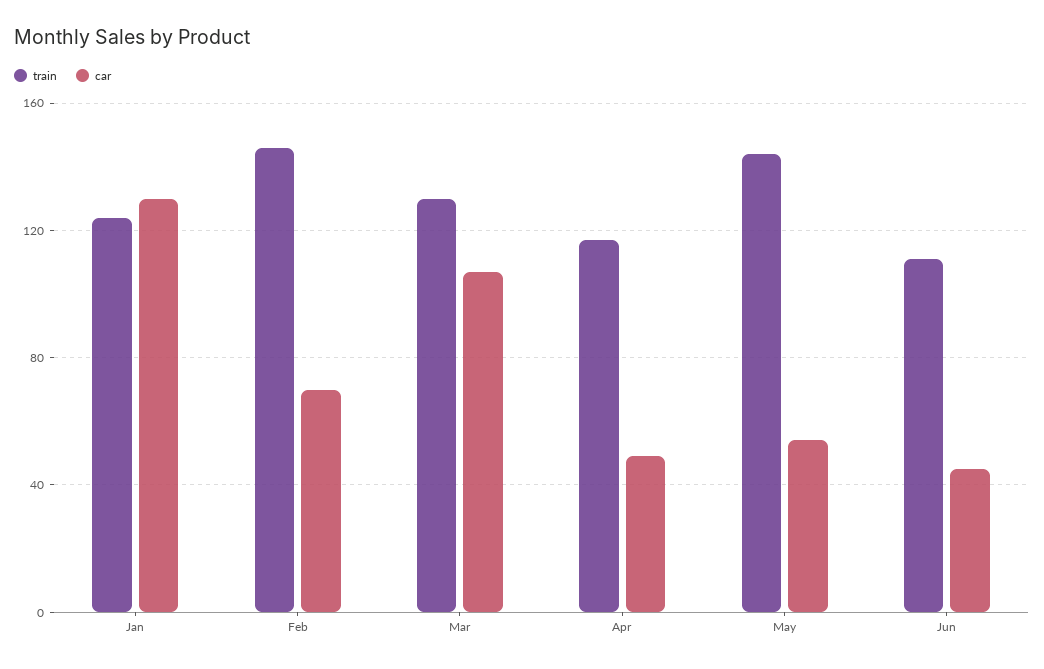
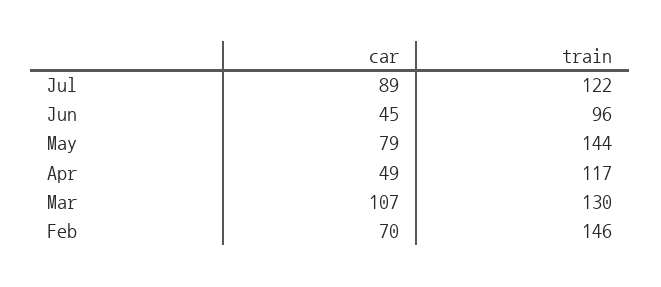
train, Jan: 125 -> none
car, Jan: 130 -> none
car, May: 55 -> 79
train, Jun: 110 -> 96
car, Jul: none -> 89
train, Jul: none -> 122

